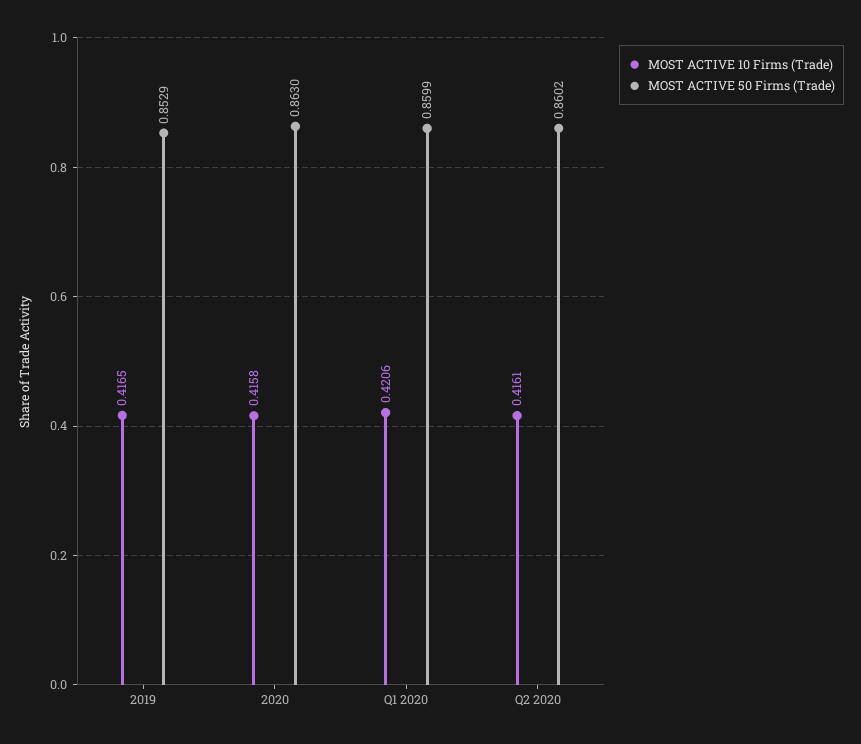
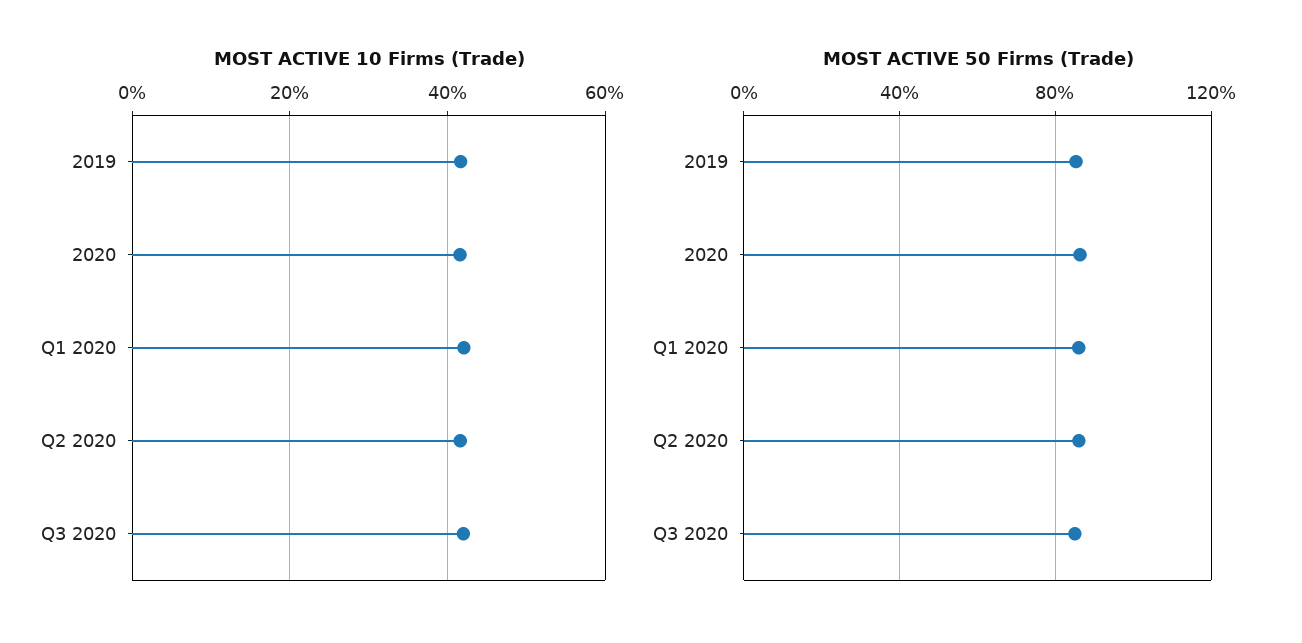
MOST ACTIVE 10 Firms (Trade), Q3 2020: none -> 0.42
MOST ACTIVE 50 Firms (Trade), Q3 2020: none -> 0.85

